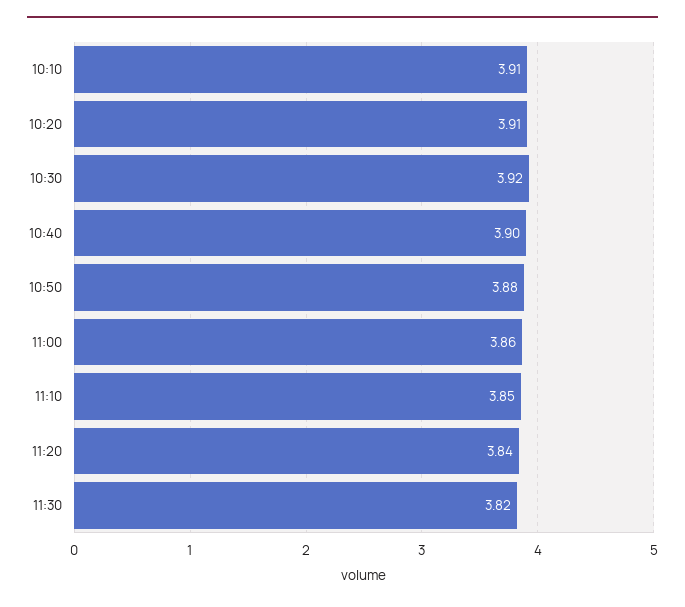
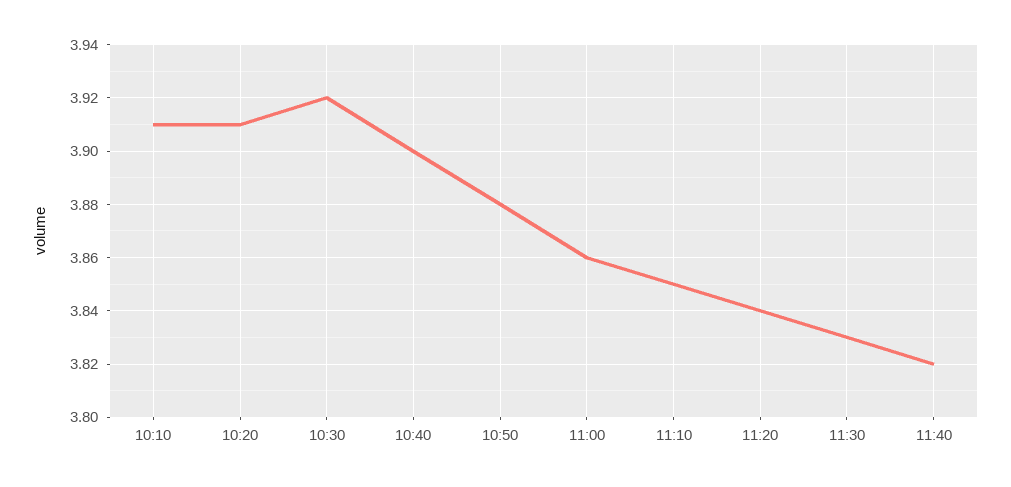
11:30: 3.82 -> 3.83
11:40: none -> 3.82

